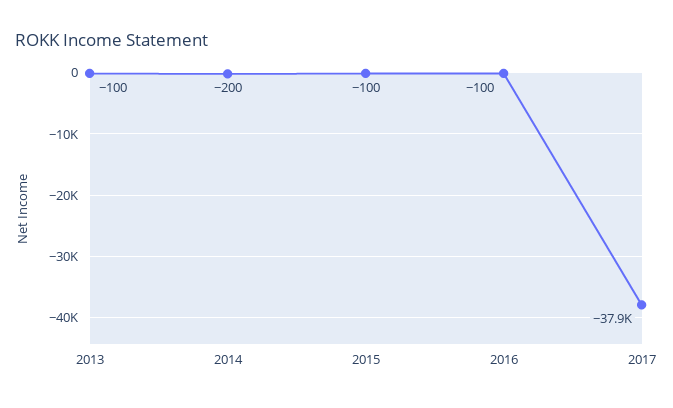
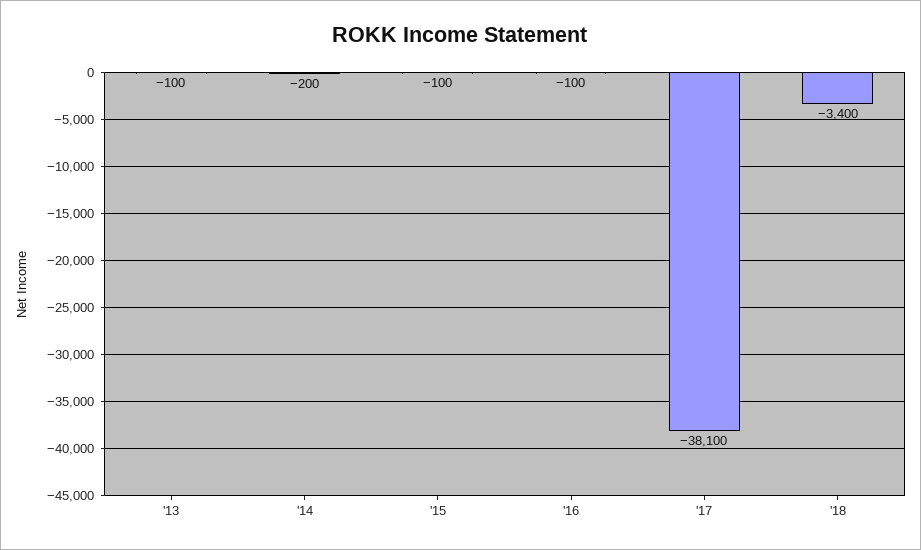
2017: -37900 -> -38100
'18: none -> -3400

